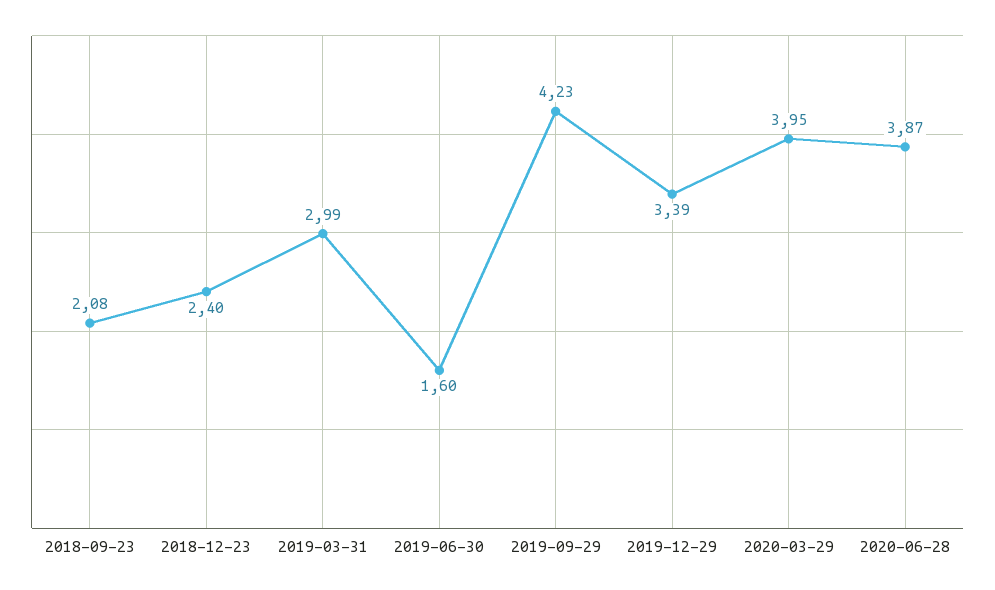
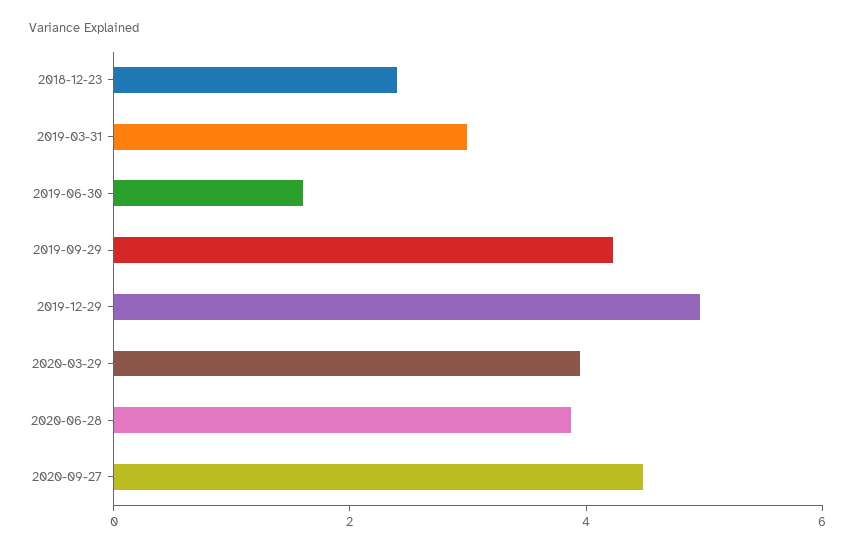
2018-09-23: 2.08 -> none
2019-12-29: 3.39 -> 5
2020-09-27: none -> 4.5

